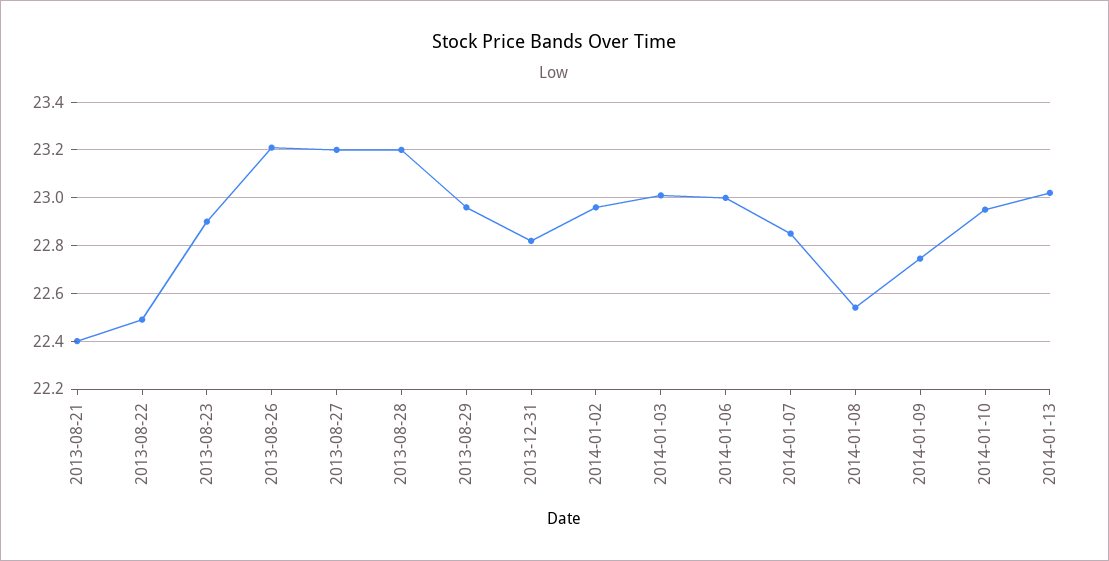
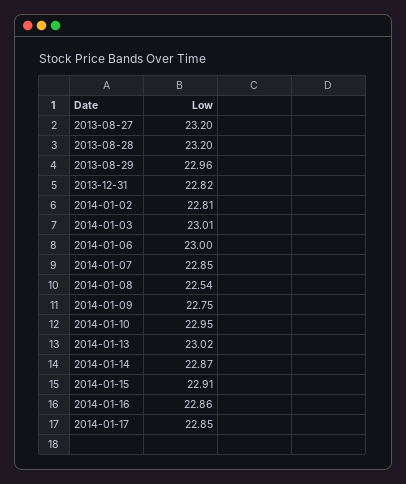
2013-08-21: 22.4 -> none
2013-08-22: 22.5 -> none
2013-08-23: 22.9 -> none
2013-08-26: 23.2 -> none
2014-01-02: 22.95 -> 22.81
2014-01-14: none -> 22.87
2014-01-15: none -> 22.91
2014-01-16: none -> 22.86
2014-01-17: none -> 22.85

